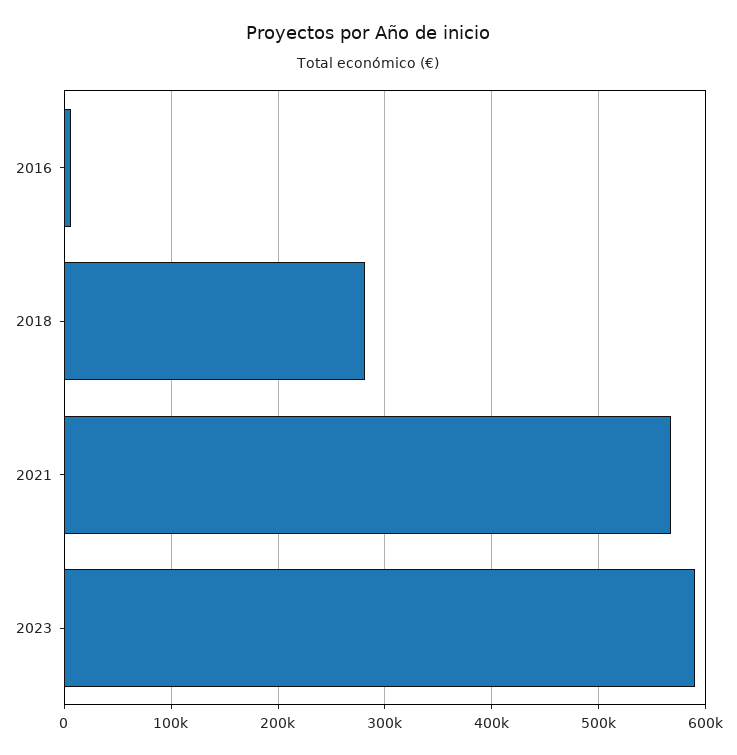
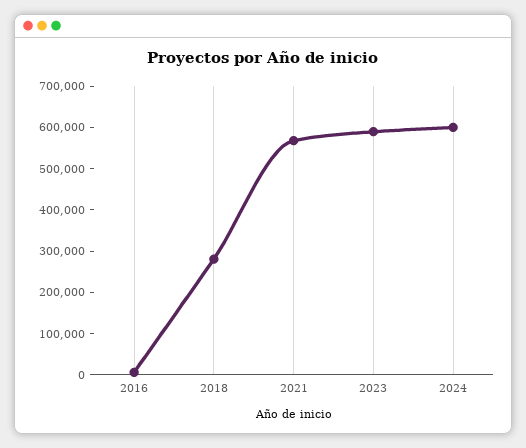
2024: none -> 600000

